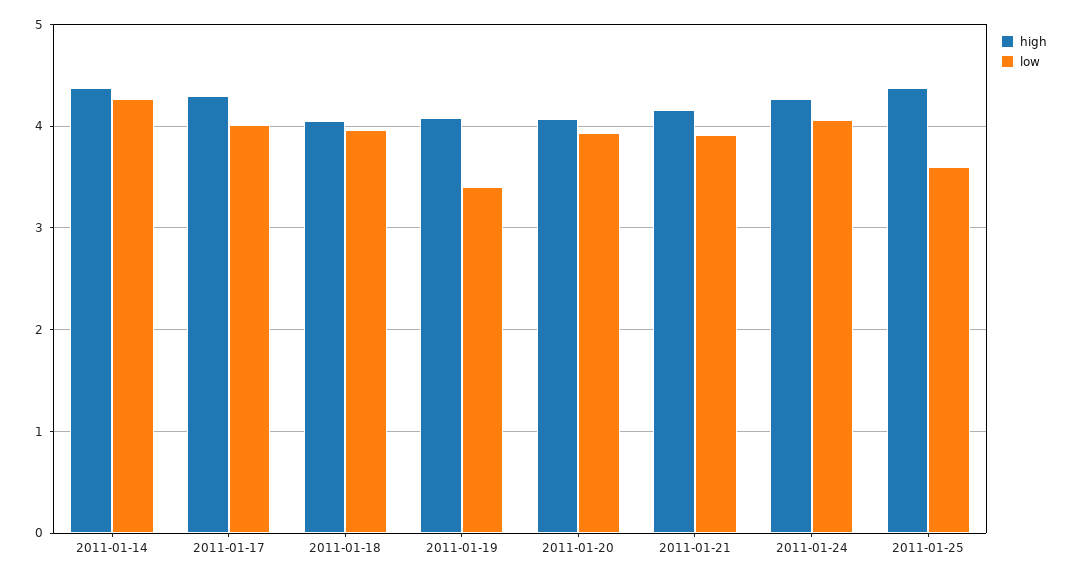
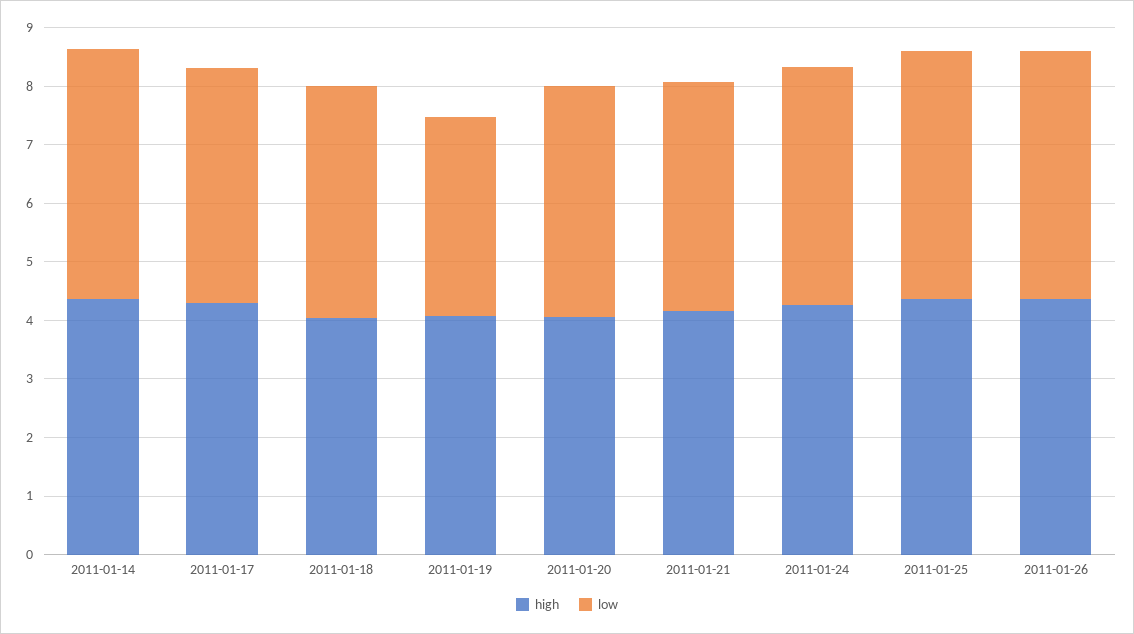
low, 2011-01-25: 3.6 -> 4.2
high, 2011-01-26: none -> 4.4
low, 2011-01-26: none -> 4.2

